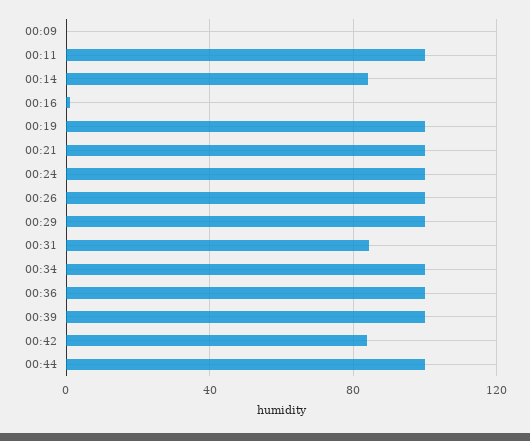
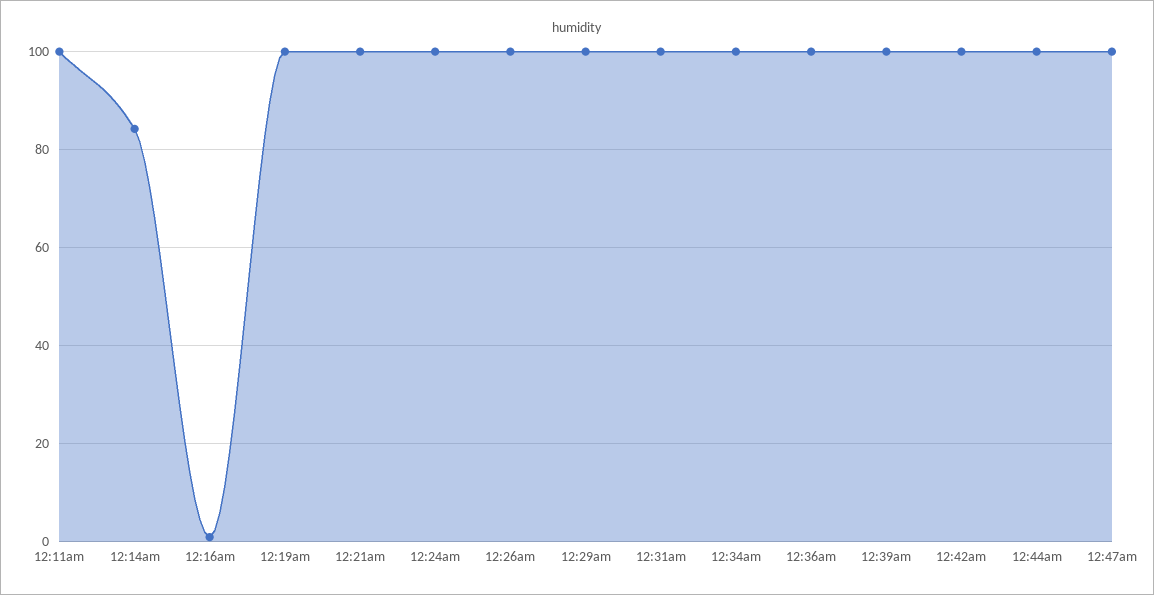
00:09: 0 -> none
00:31: 85 -> 100
00:42: 85 -> 100
12:47am: none -> 100

